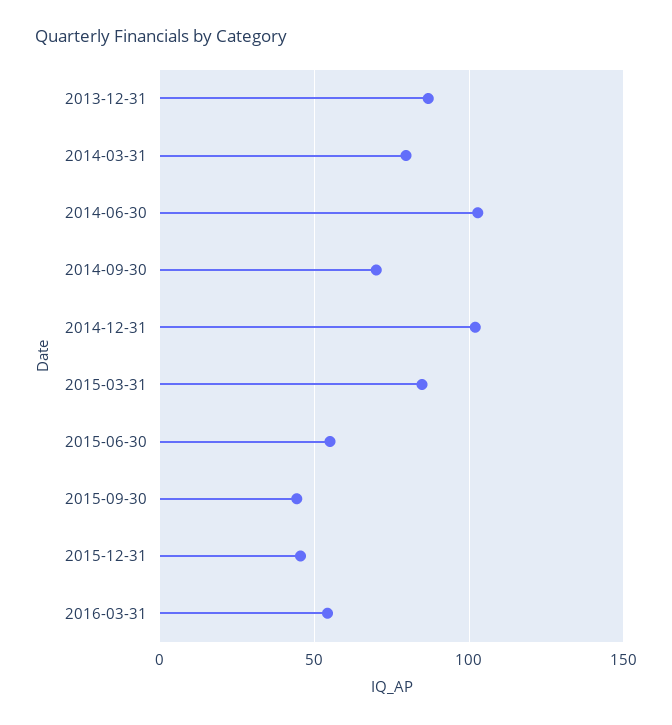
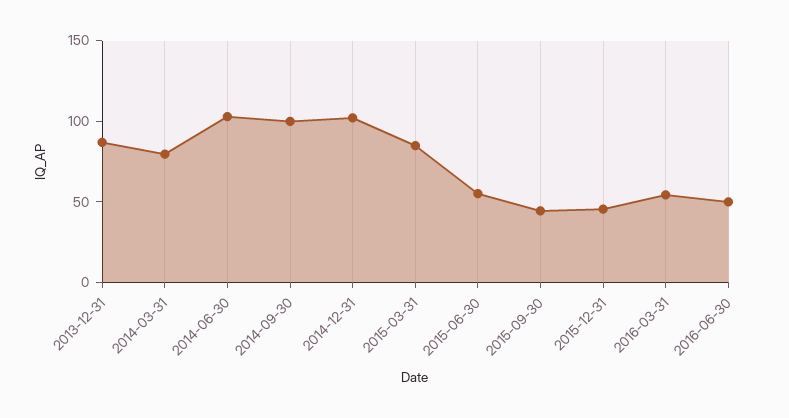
2014-09-30: 70 -> 100
2016-06-30: none -> 50

